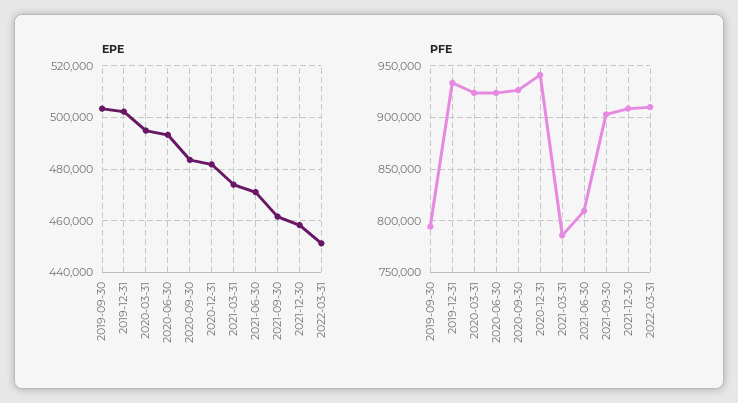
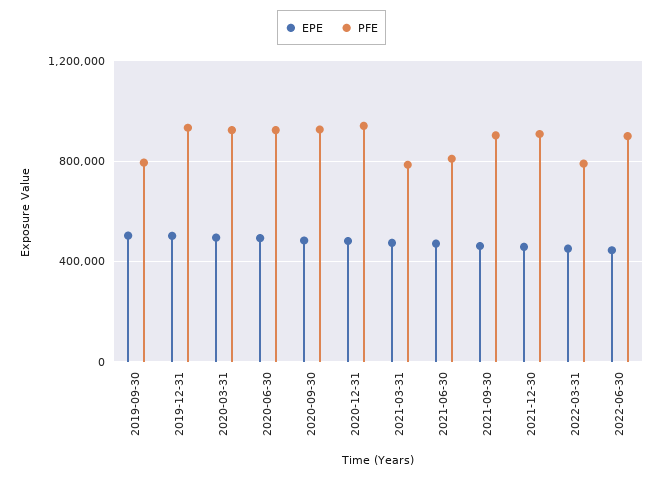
PFE, 2022-03-31: 910000 -> 800000
EPE, 2022-06-30: none -> 450000
PFE, 2022-06-30: none -> 900000

